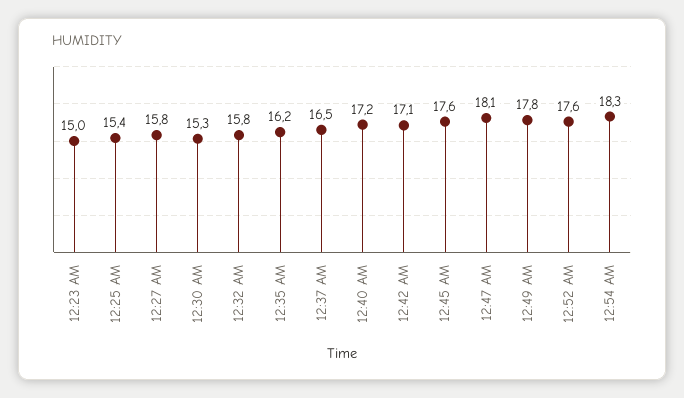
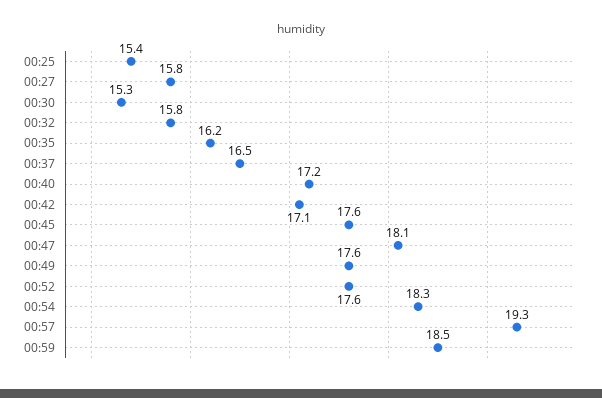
12:23 AM: 15 -> none
12:49 AM: 17.8 -> 17.6
00:57: none -> 19.3
00:59: none -> 18.5

